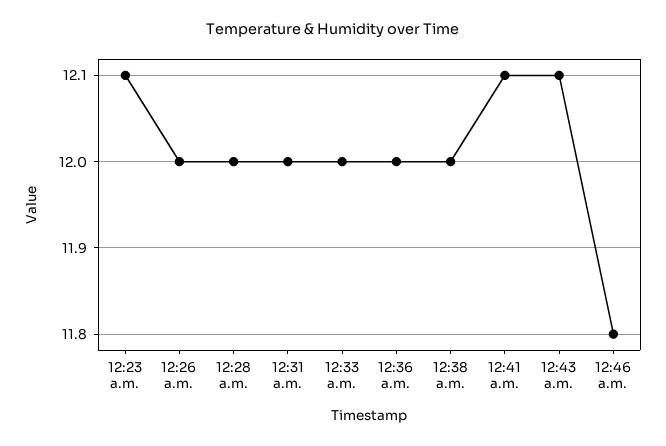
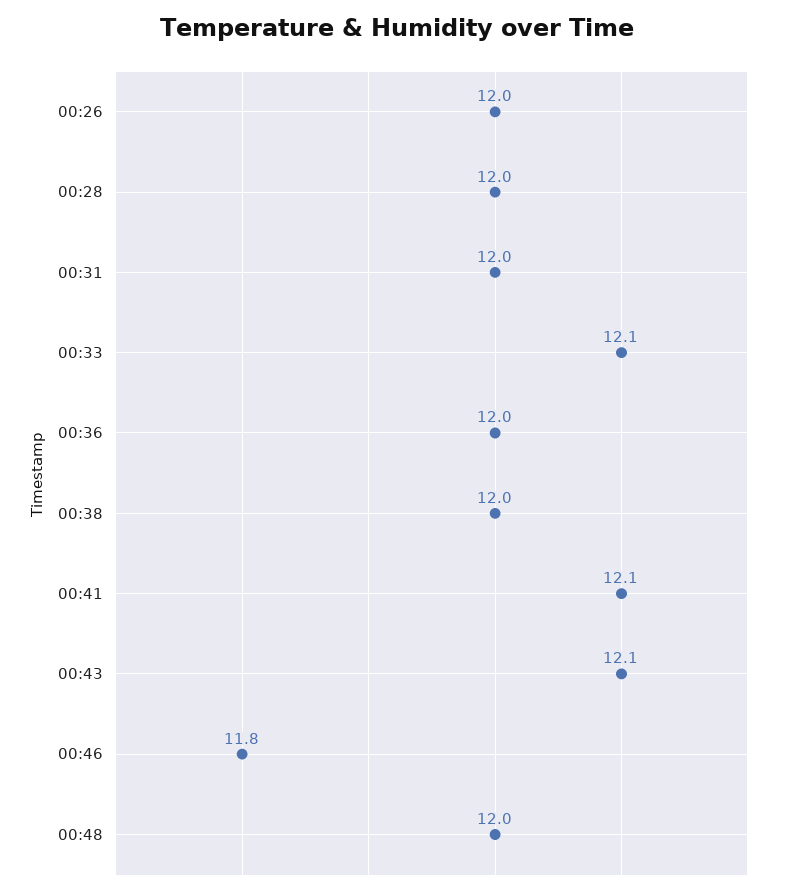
12:23 a.m.: 12.1 -> none
12:33 a.m.: 12 -> 12.1
00:48: none -> 12

